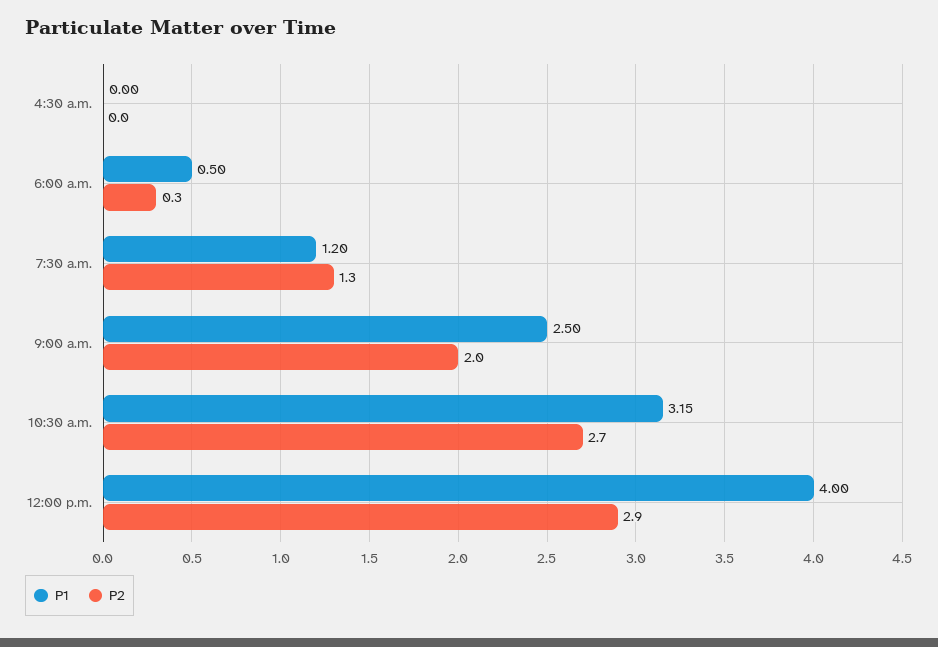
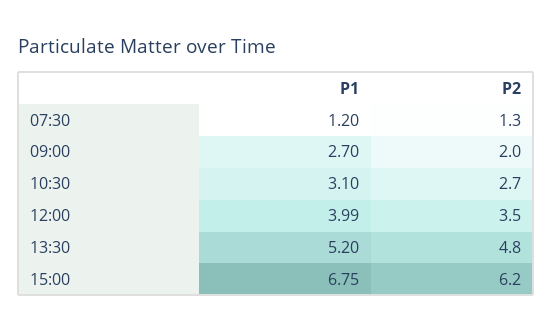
P1, 4:30 a.m.: 0 -> none
P2, 4:30 a.m.: 0 -> none
P1, 6:00 a.m.: 0.5 -> none
P2, 6:00 a.m.: 0.3 -> none
P1, 9:00 a.m.: 2.5 -> 2.7
P1, 10:30 a.m.: 3.15 -> 3.1
P1, 12:00 p.m.: 4 -> 3.99
P2, 12:00 p.m.: 2.9 -> 3.5
P1, 13:30: none -> 5.2
P2, 13:30: none -> 4.8
P1, 15:00: none -> 6.75
P2, 15:00: none -> 6.2

